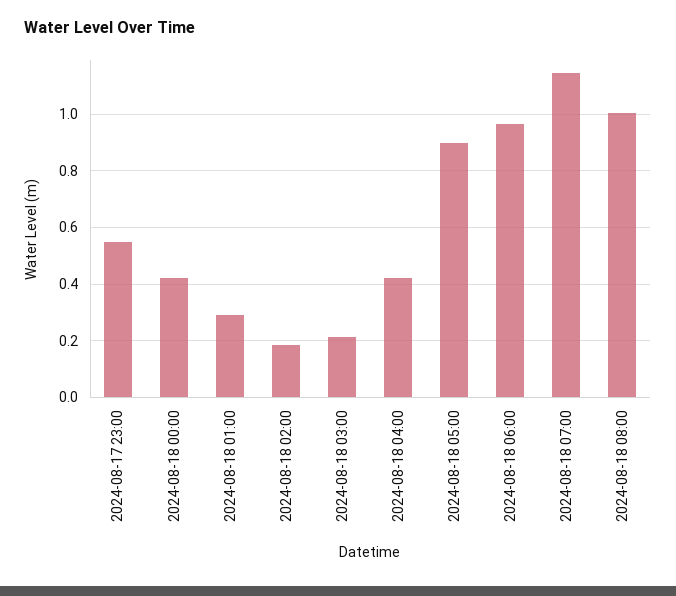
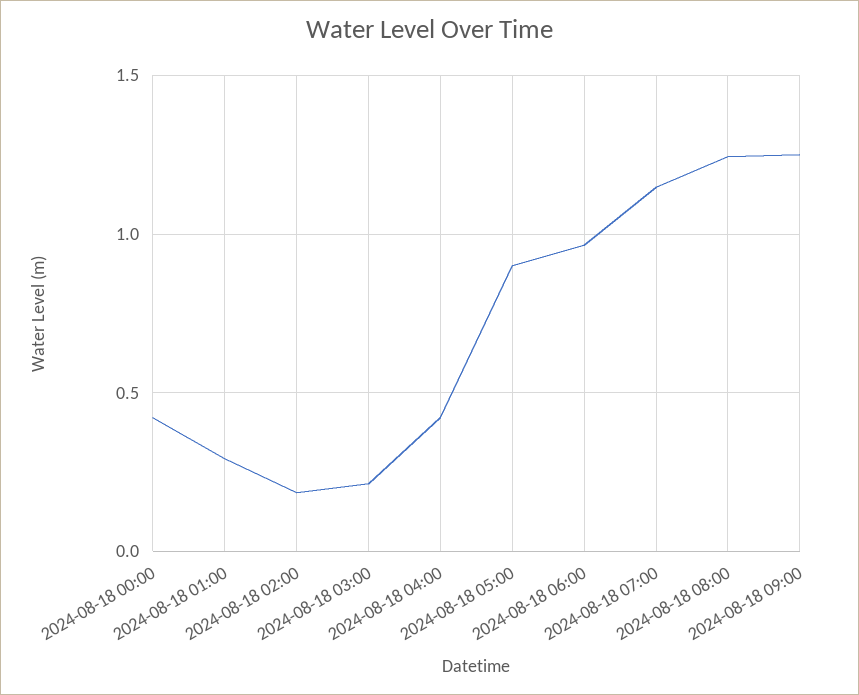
2024-08-17 23:00: 0.55 -> none
2024-08-18 08:00: 1 -> 1.25
2024-08-18 09:00: none -> 1.25

